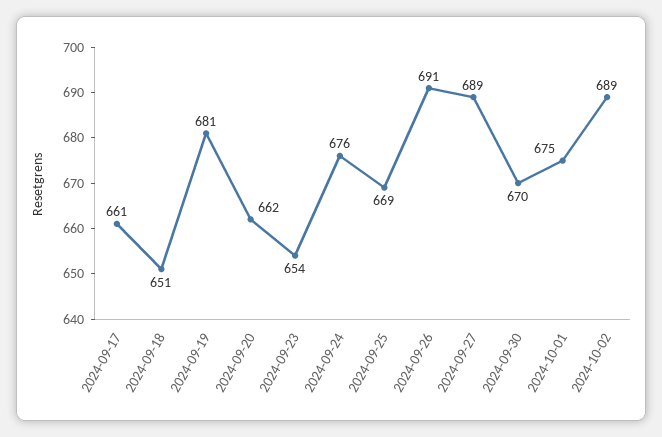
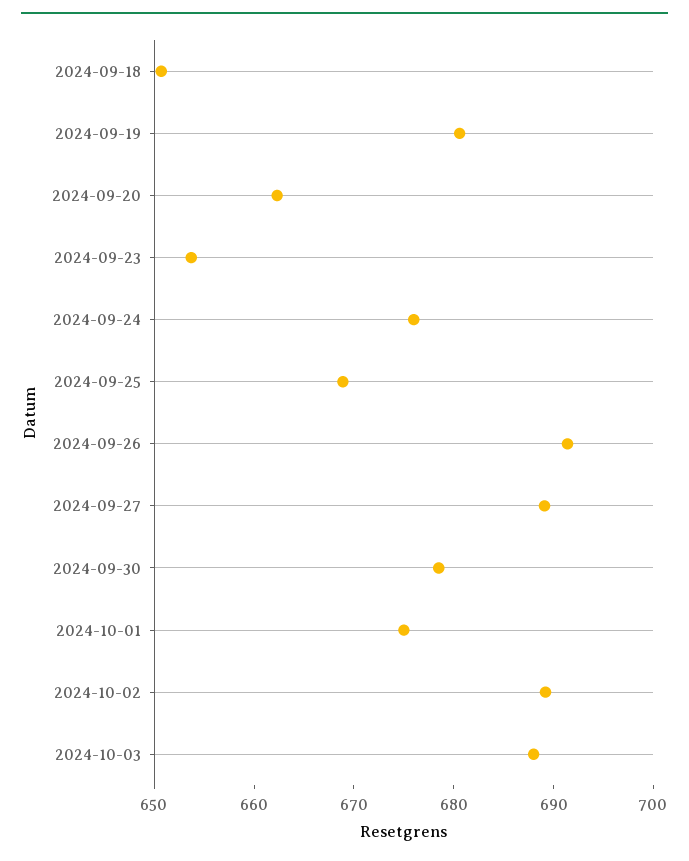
2024-09-17: 661 -> none
2024-09-30: 670 -> 678
2024-10-03: none -> 688

